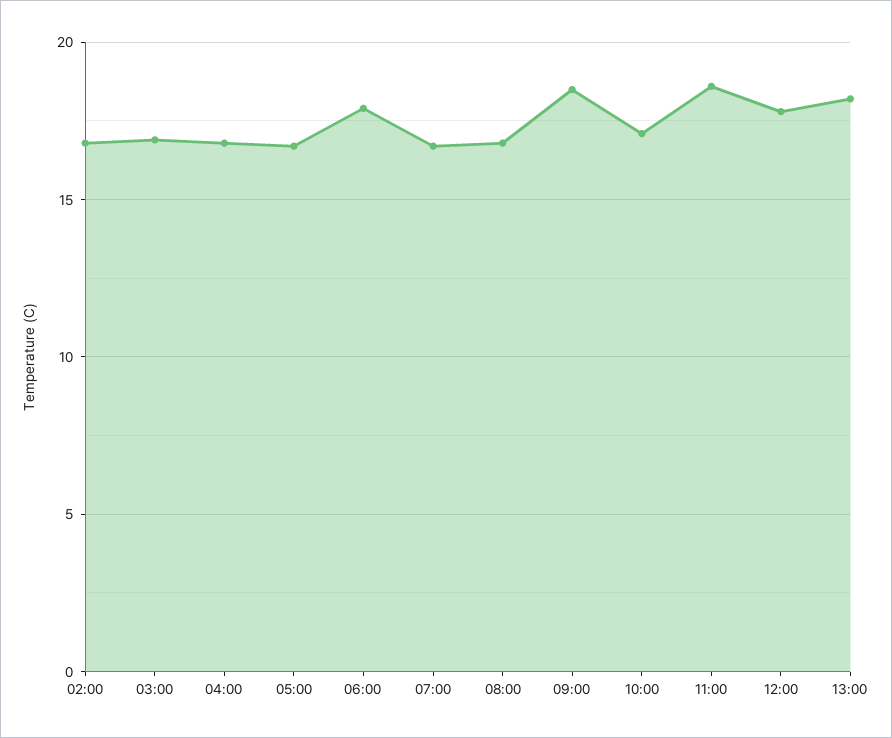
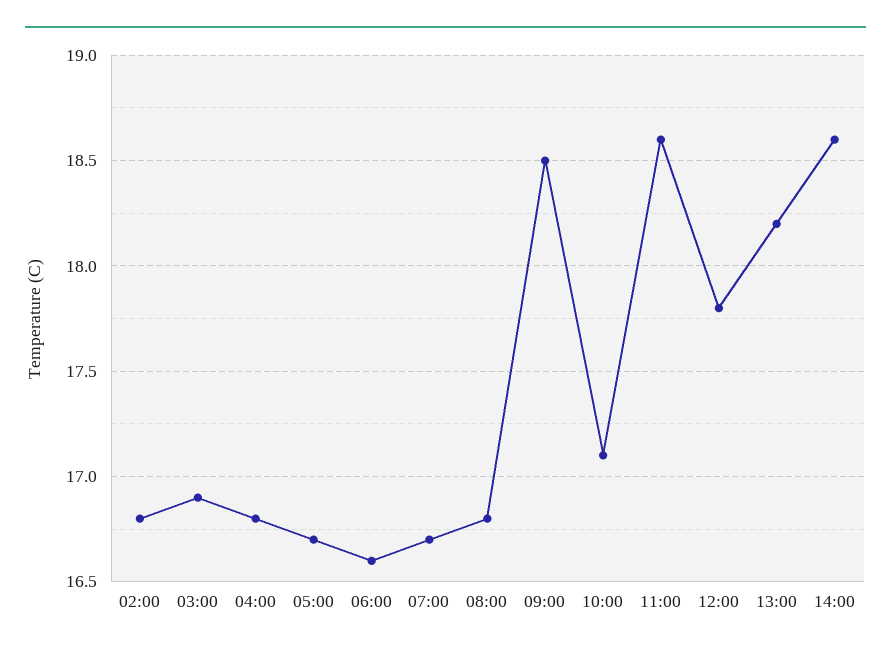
06:00: 18 -> 16.6
14:00: none -> 18.6

